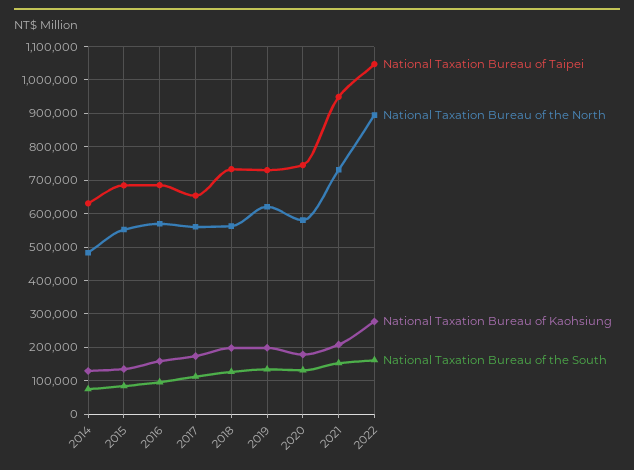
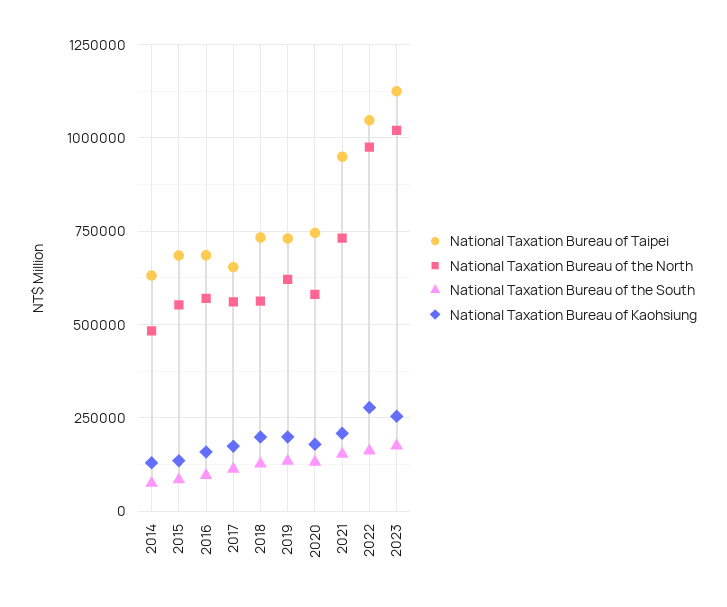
National Taxation Bureau of the North, 2022: 900000 -> 975000
National Taxation Bureau of Taipei, 2023: none -> 1125000
National Taxation Bureau of the North, 2023: none -> 1025000
National Taxation Bureau of the South, 2023: none -> 175000
National Taxation Bureau of Kaohsiung, 2023: none -> 250000

